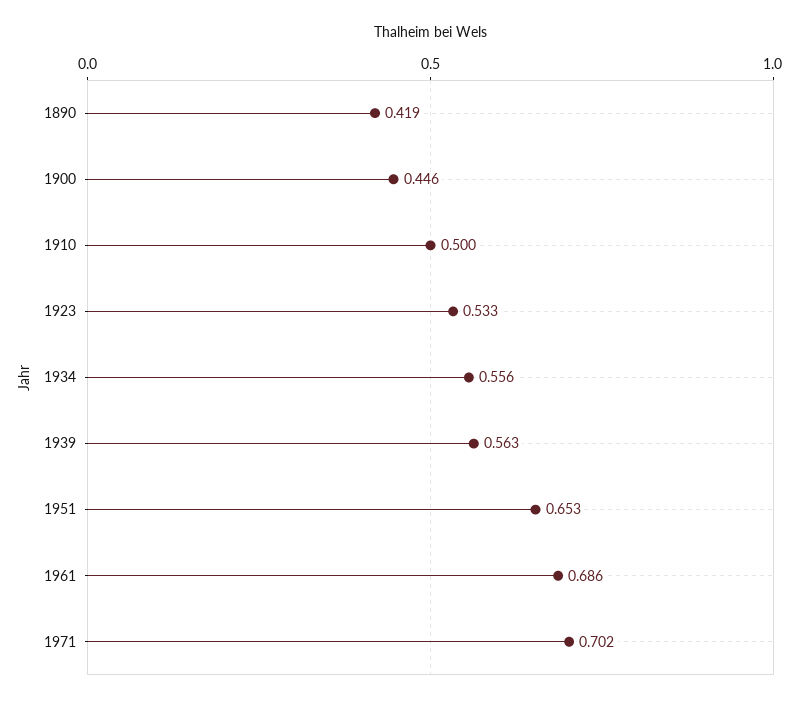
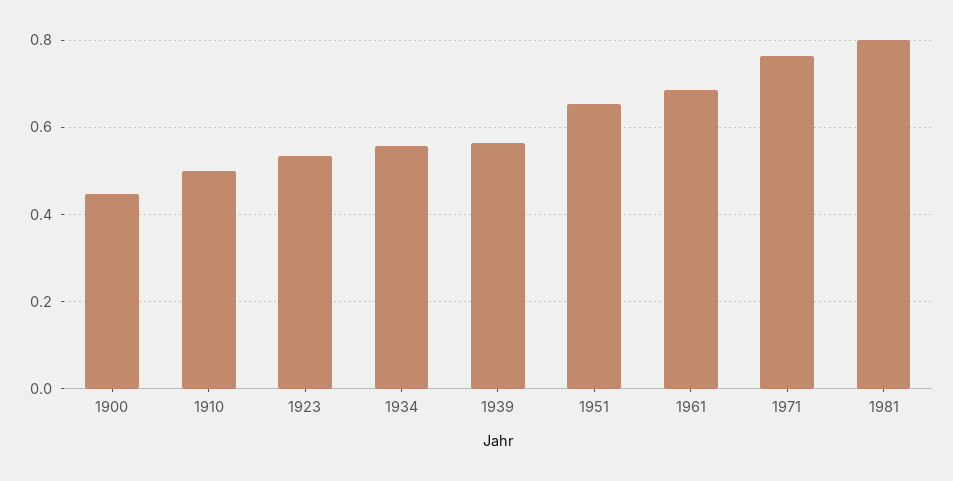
1890: 0.419 -> none
1971: 0.702 -> 0.76
1981: none -> 0.8

